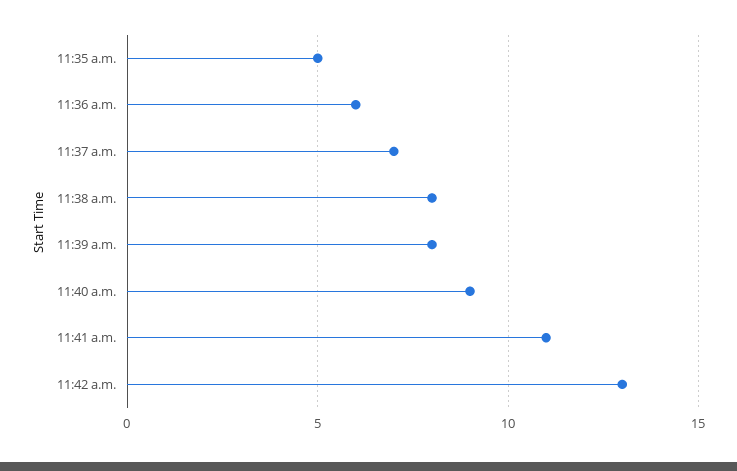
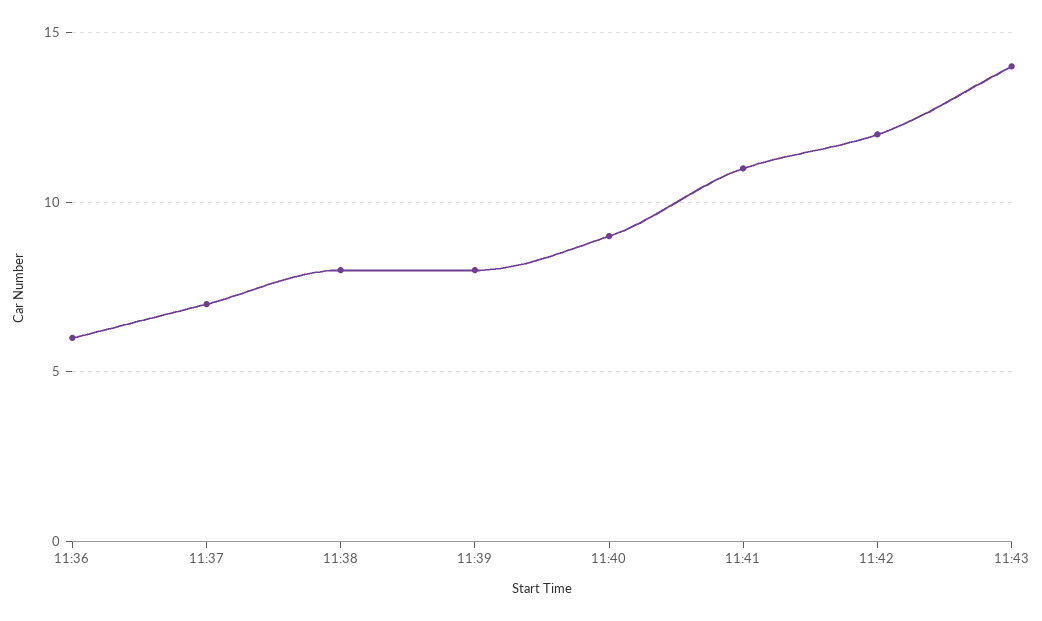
11:35 a.m.: 5 -> none
11:42 a.m.: 13 -> 12
11:43: none -> 14

